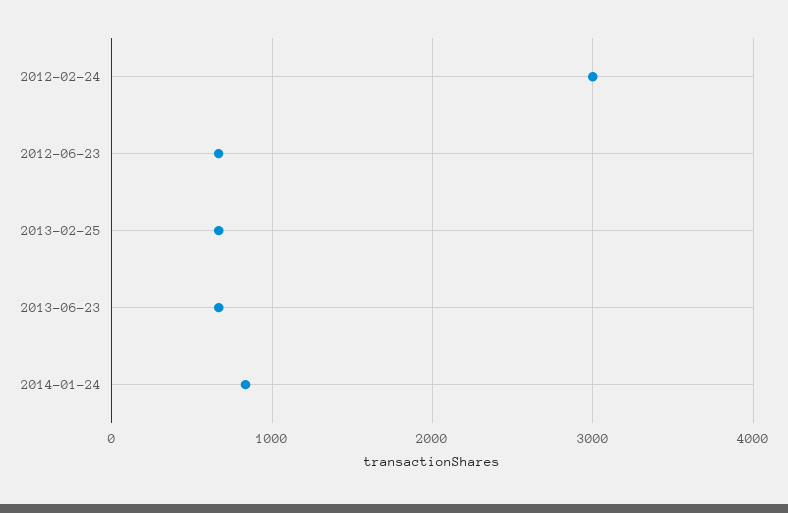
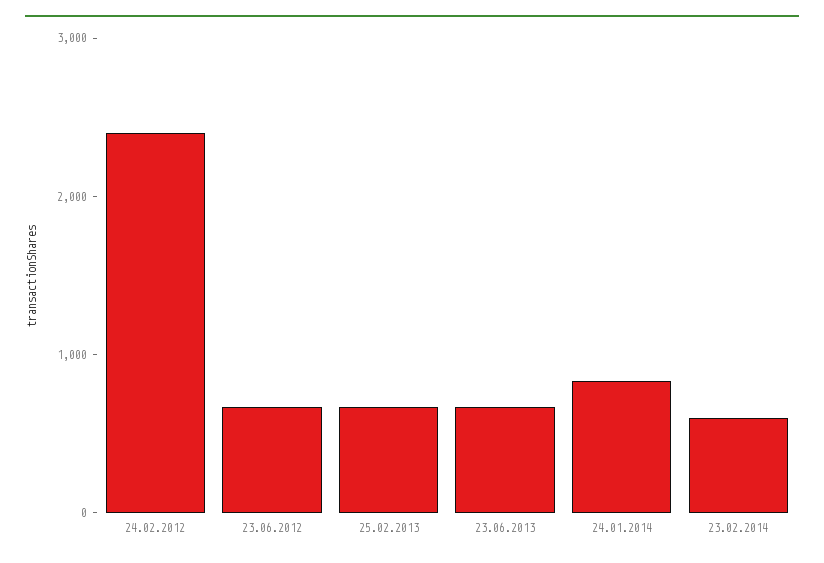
2012-02-24: 3000 -> 2400
23.02.2014: none -> 600

